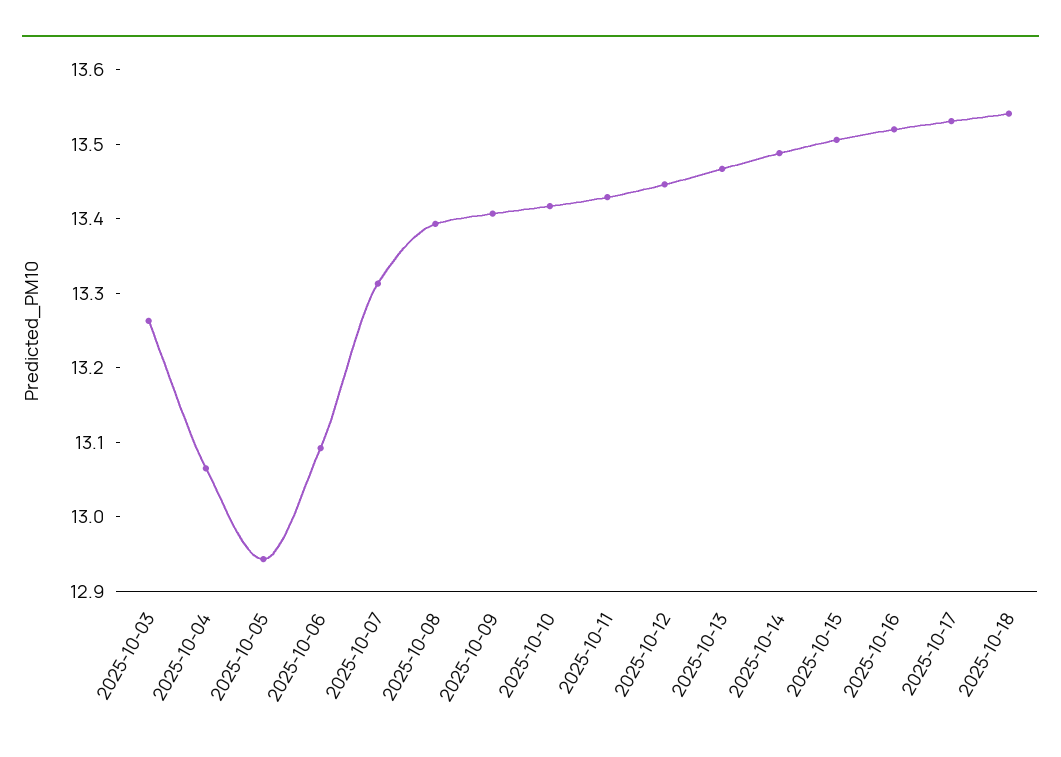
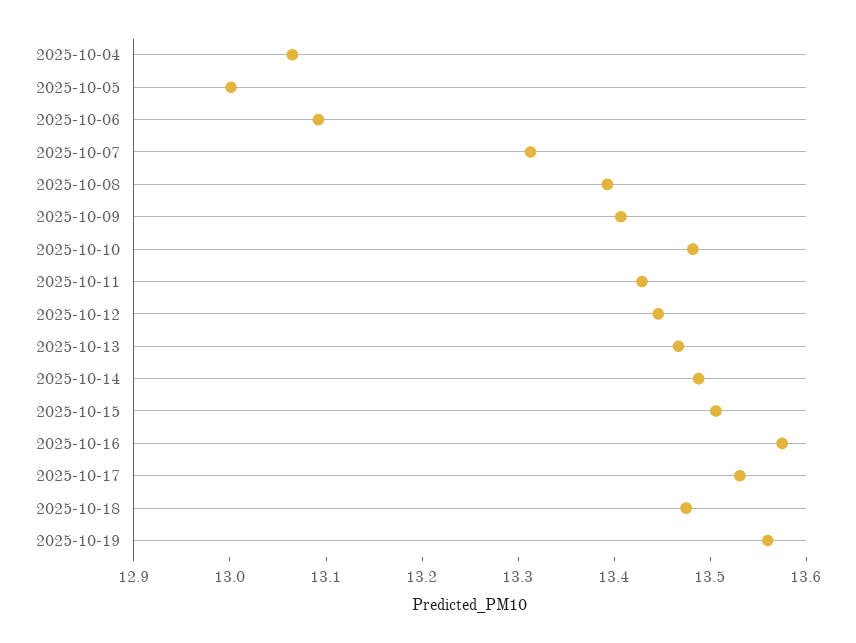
2025-10-03: 13.26 -> none
2025-10-05: 12.94 -> 13
2025-10-10: 13.42 -> 13.48
2025-10-16: 13.52 -> 13.58
2025-10-18: 13.54 -> 13.48
2025-10-19: none -> 13.56

